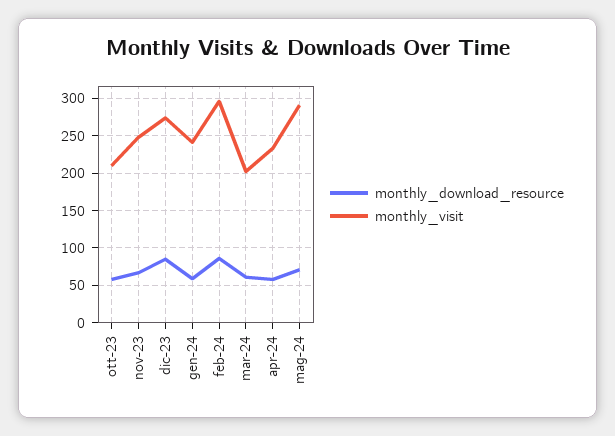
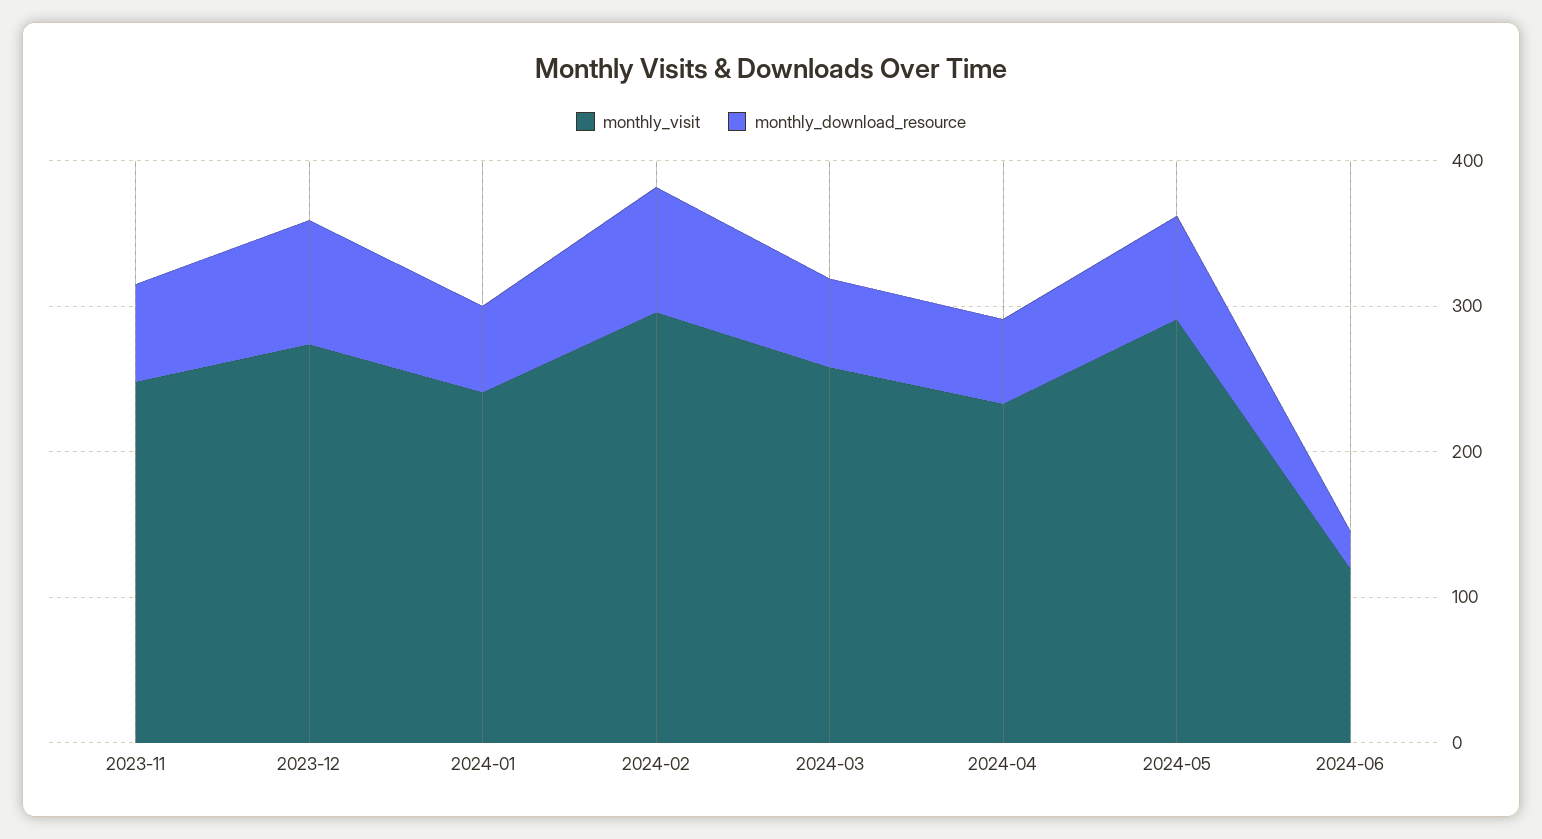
monthly_download_resource, ott-23: 60 -> none
monthly_visit, ott-23: 210 -> none
monthly_visit, mar-24: 200 -> 260
monthly_visit, 2024-06: none -> 120
monthly_download_resource, 2024-06: none -> 20

